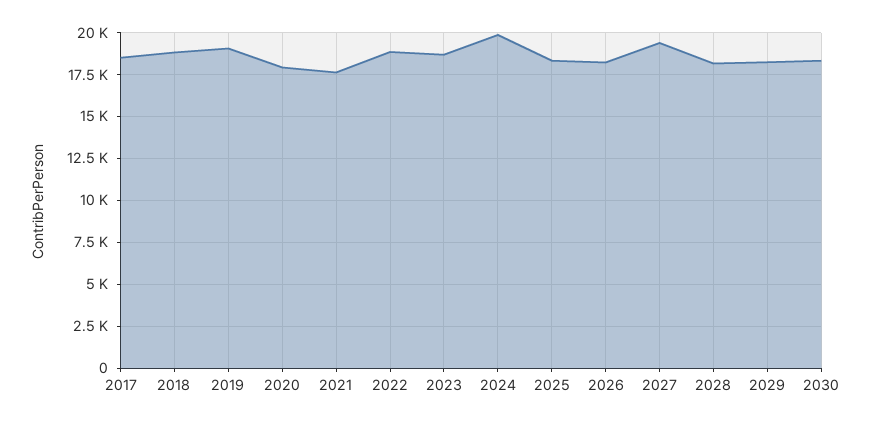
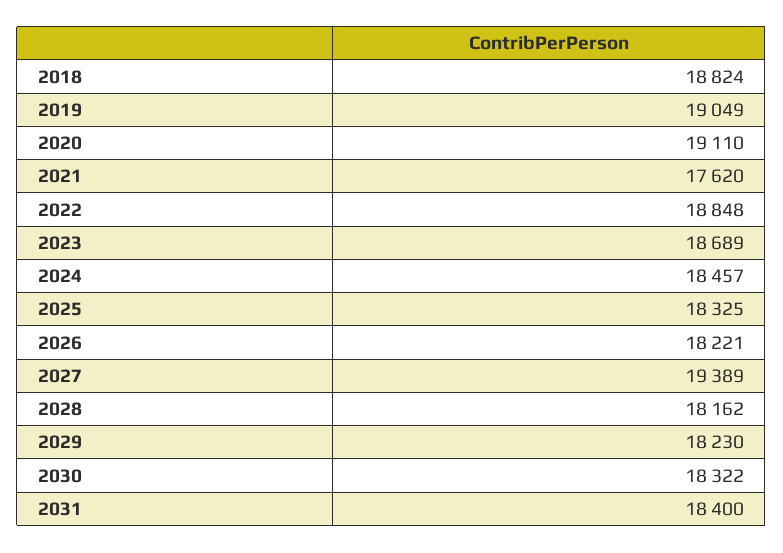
2017: 18500 -> none
2020: 18000 -> 19110
2024: 20000 -> 18457
2031: none -> 18400

